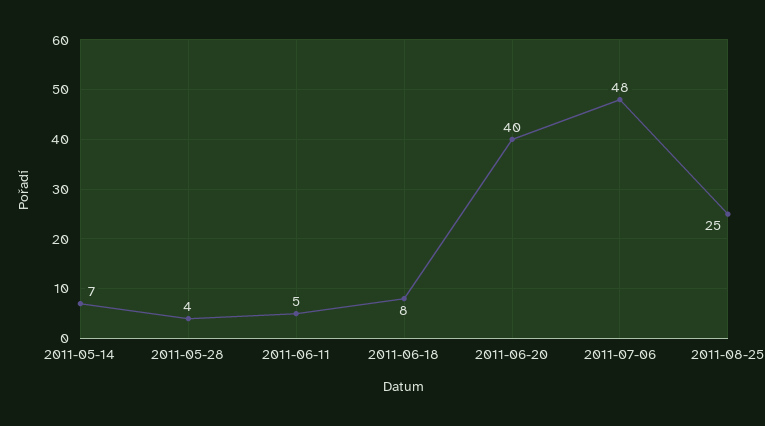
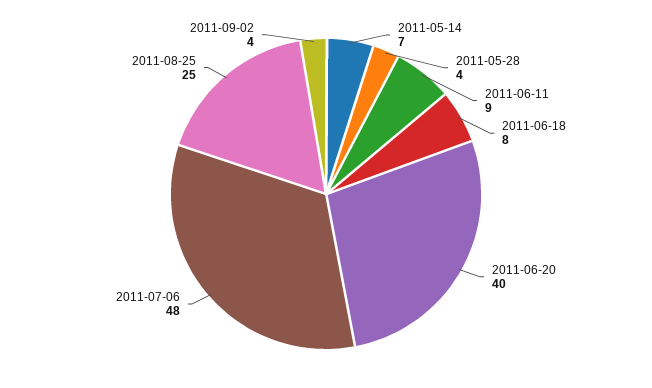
2011-06-11: 5 -> 9
2011-09-02: none -> 4

